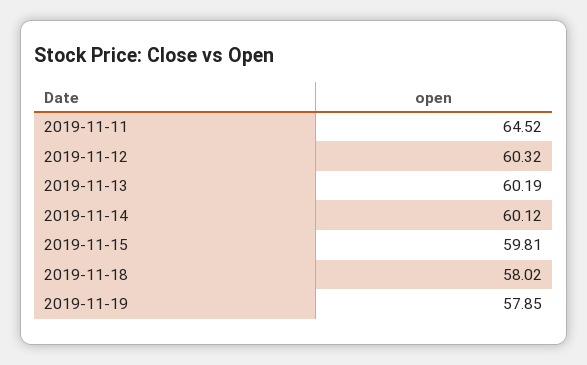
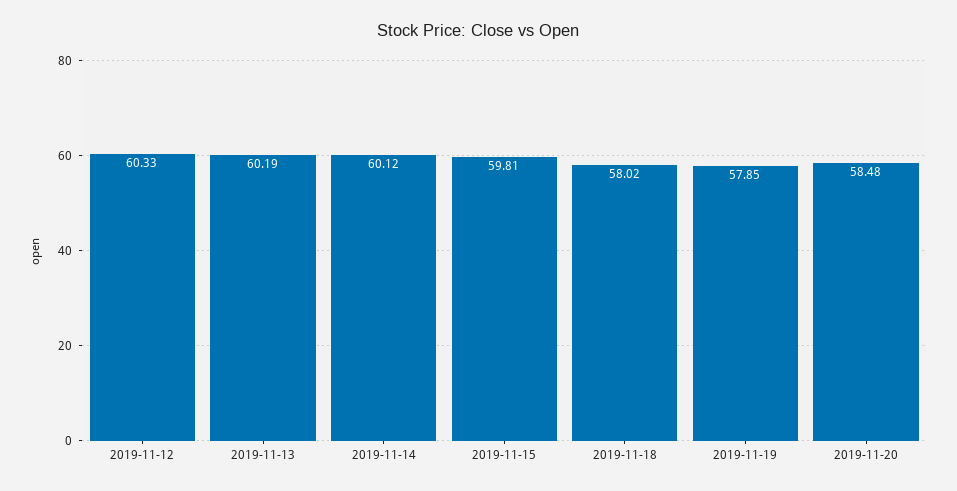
2019-11-11: 64.52 -> none
2019-11-12: 60.32 -> 60.33
2019-11-20: none -> 58.48

